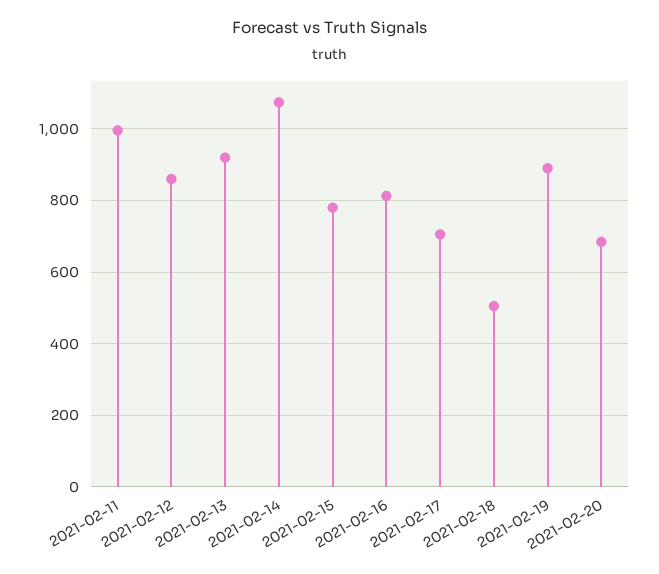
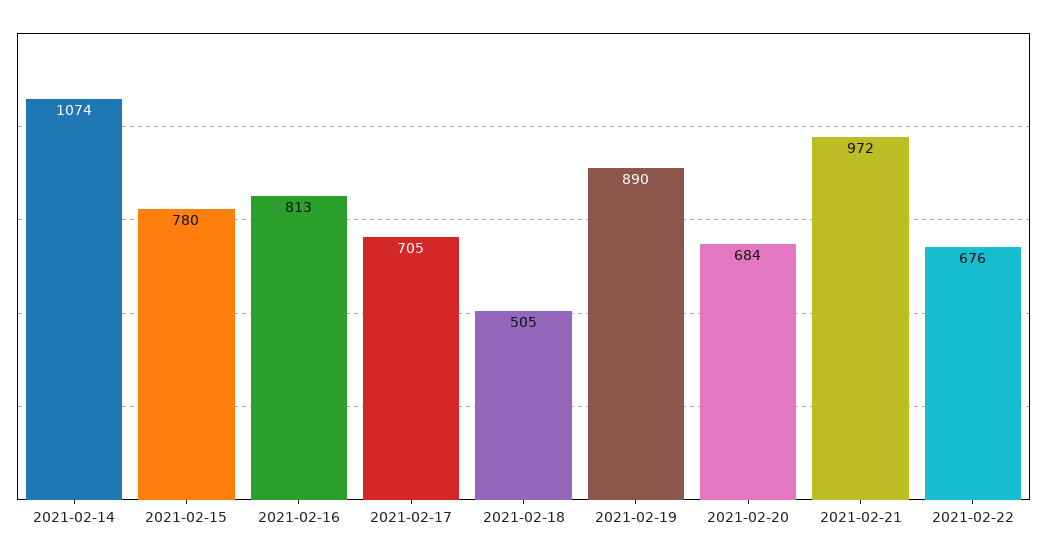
2021-02-11: 1000 -> none
2021-02-12: 860 -> none
2021-02-13: 920 -> none
2021-02-21: none -> 972
2021-02-22: none -> 676

